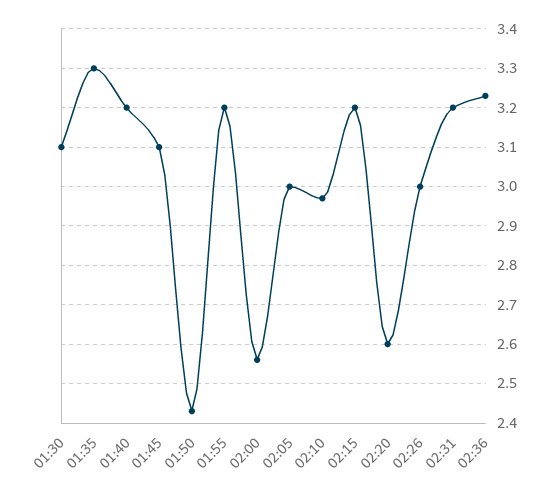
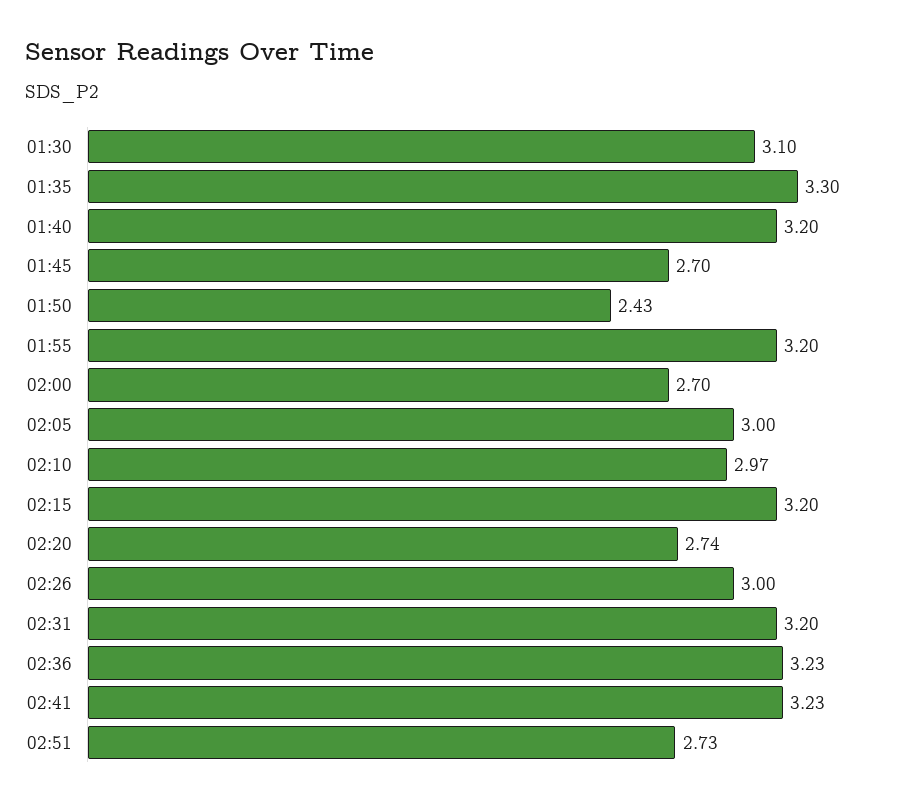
01:45: 3.1 -> 2.7
02:00: 2.55 -> 2.7
02:20: 2.6 -> 2.74
02:41: none -> 3.23
02:51: none -> 2.73

